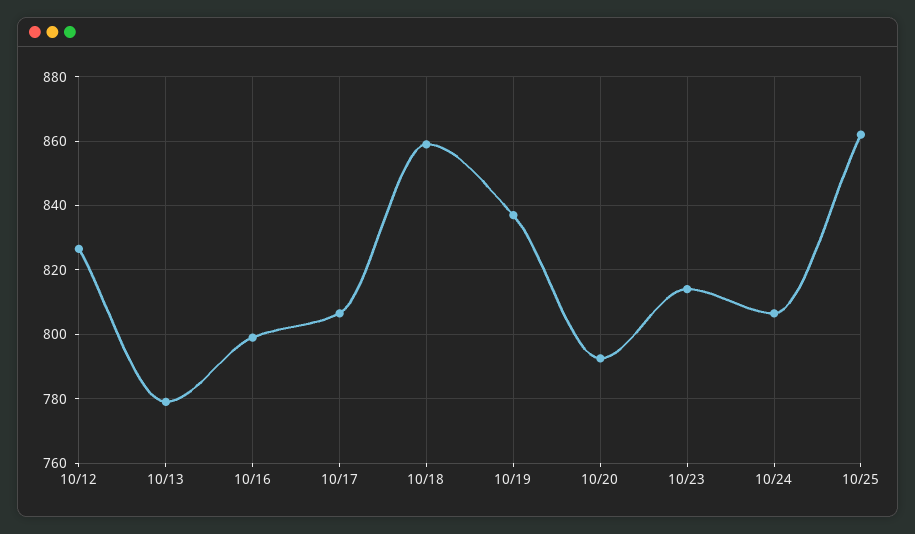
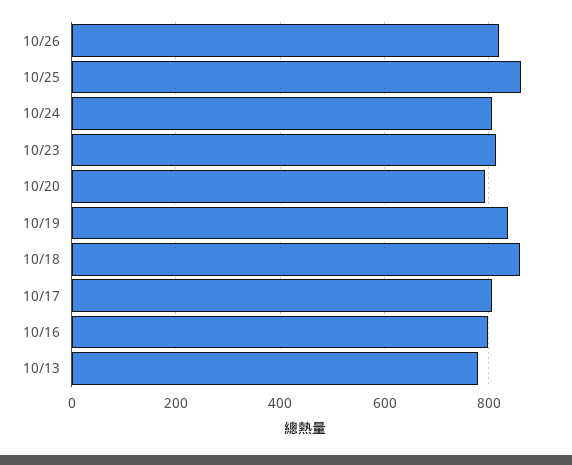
10/12: 826 -> none
10/26: none -> 820

